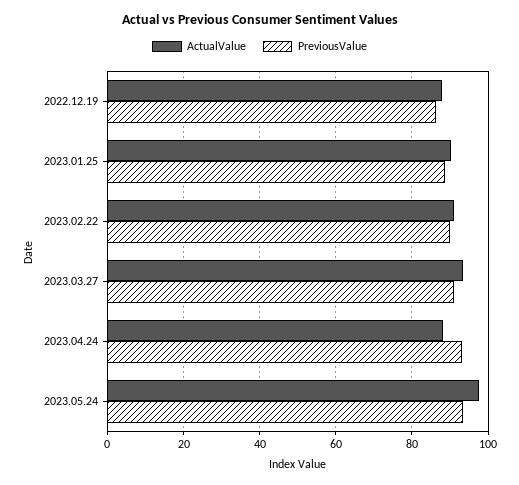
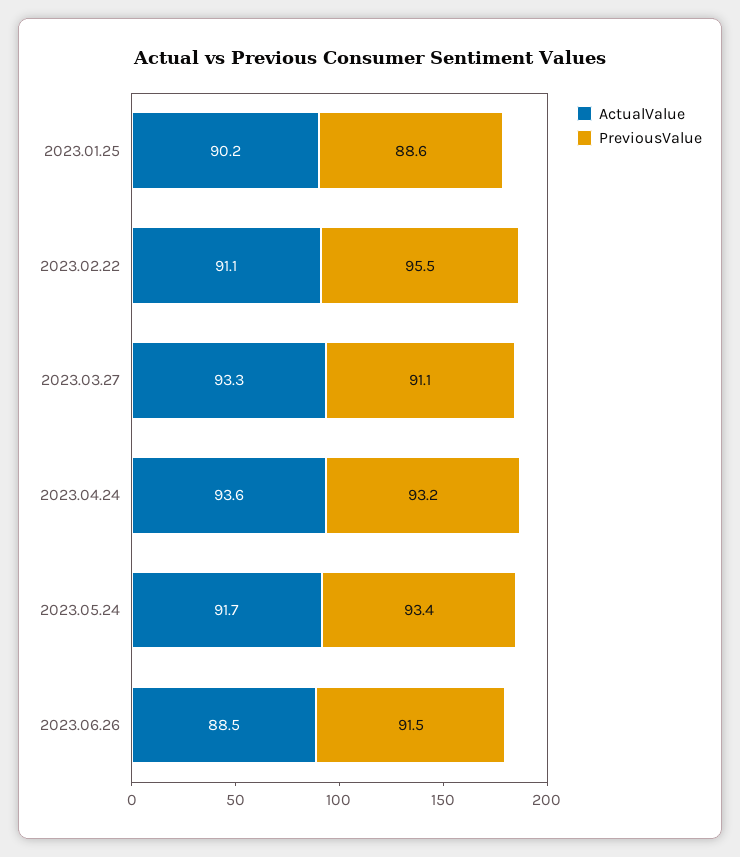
ActualValue, 2022.12.19: 88 -> none
PreviousValue, 2022.12.19: 86 -> none
PreviousValue, 2023.02.22: 90 -> 95.5
ActualValue, 2023.04.24: 88 -> 93.6
ActualValue, 2023.05.24: 98 -> 91.7
ActualValue, 2023.06.26: none -> 88.5
PreviousValue, 2023.06.26: none -> 91.5

